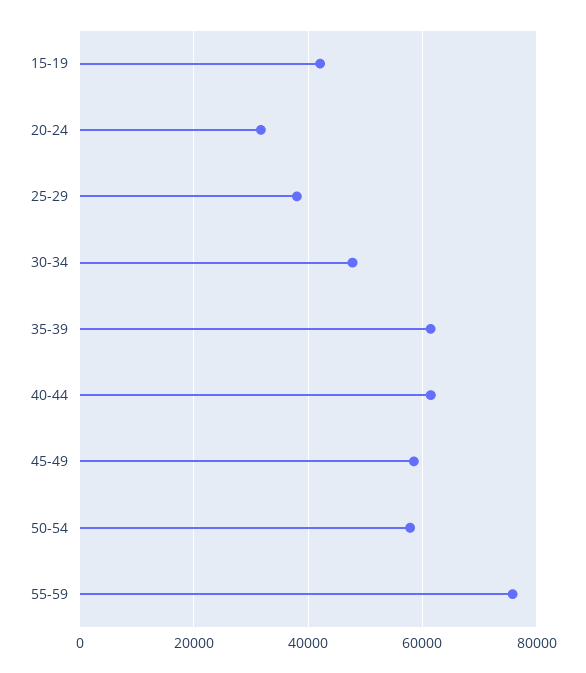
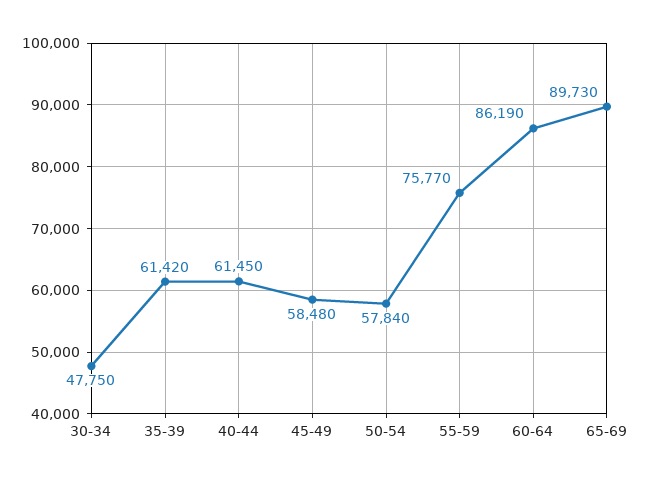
15-19: 42000 -> none
20-24: 32000 -> none
25-29: 38000 -> none
60-64: none -> 86190
65-69: none -> 89730

